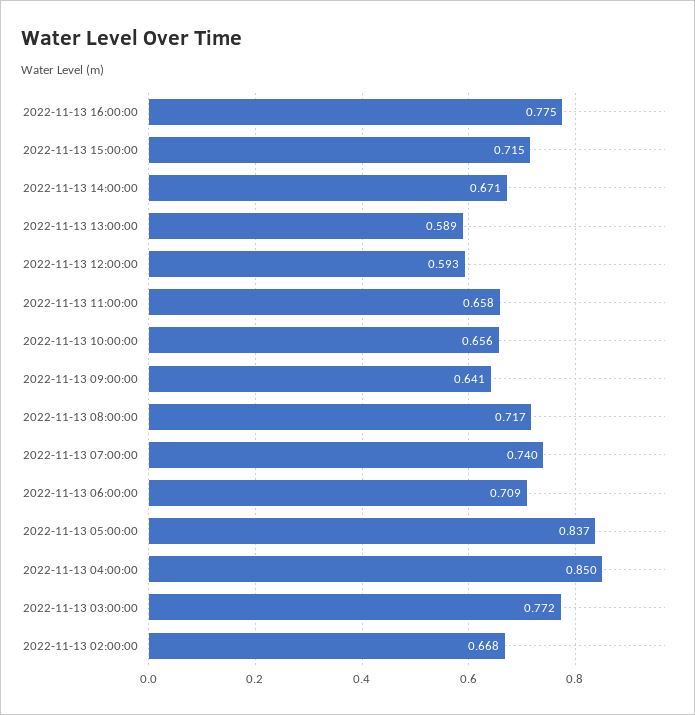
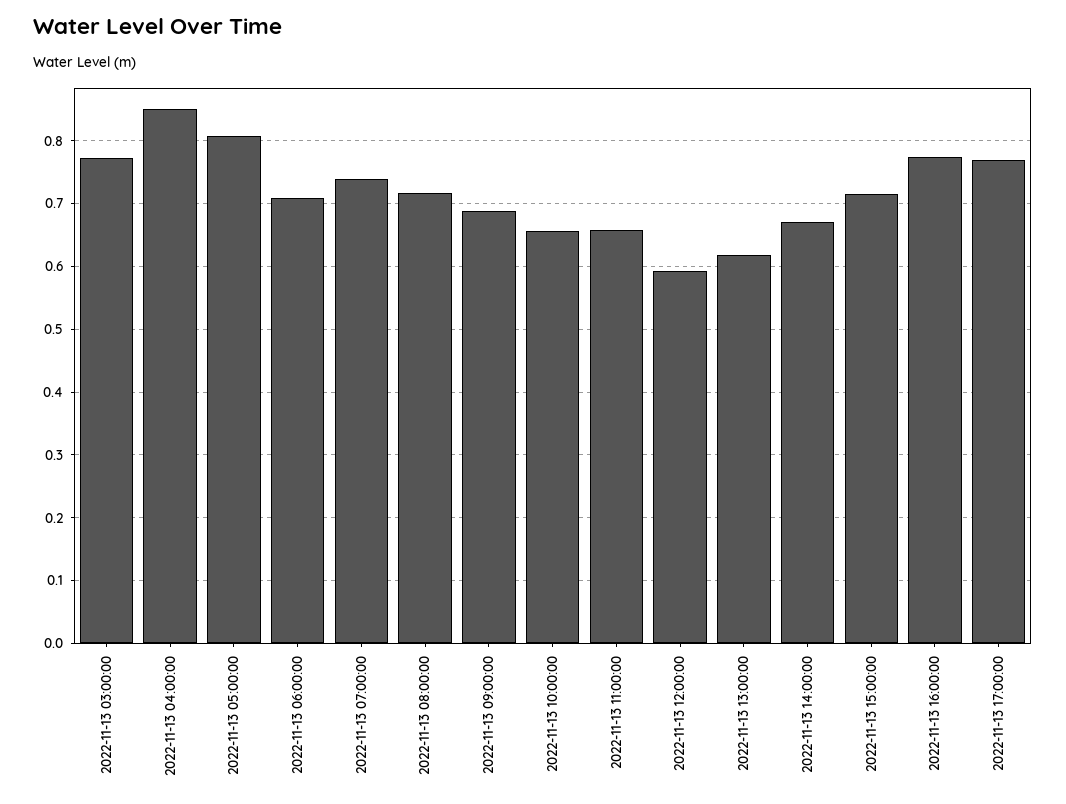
2022-11-13 13:00:00: 0.589 -> 0.62
2022-11-13 09:00:00: 0.641 -> 0.69
2022-11-13 05:00:00: 0.837 -> 0.81
2022-11-13 02:00:00: 0.668 -> none
2022-11-13 17:00:00: none -> 0.77

